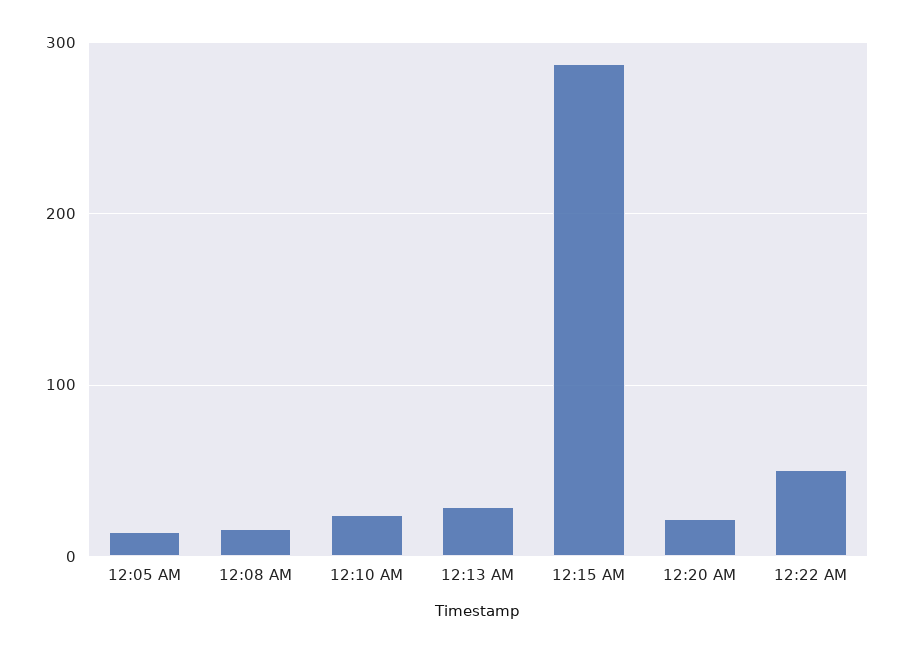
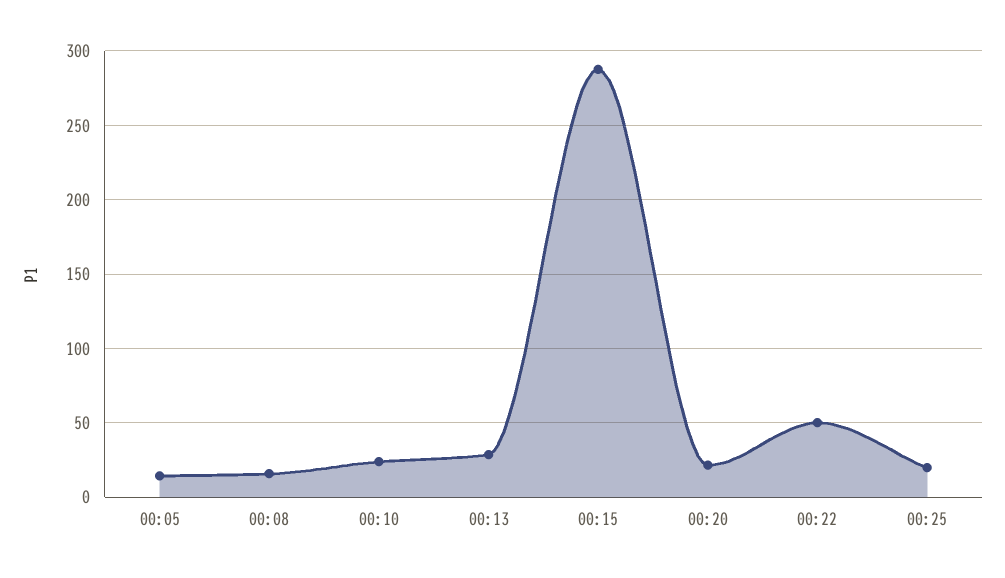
00:25: none -> 20

